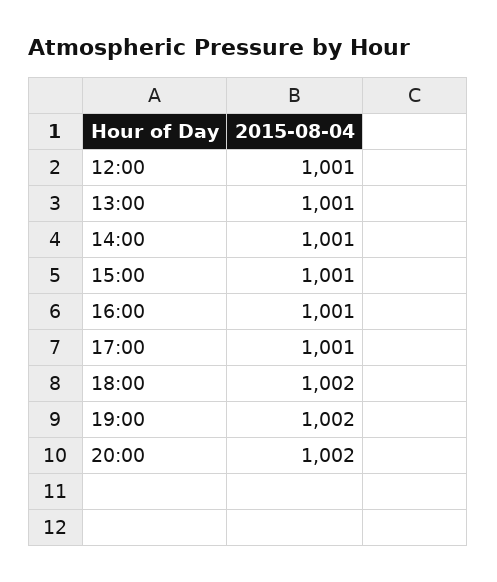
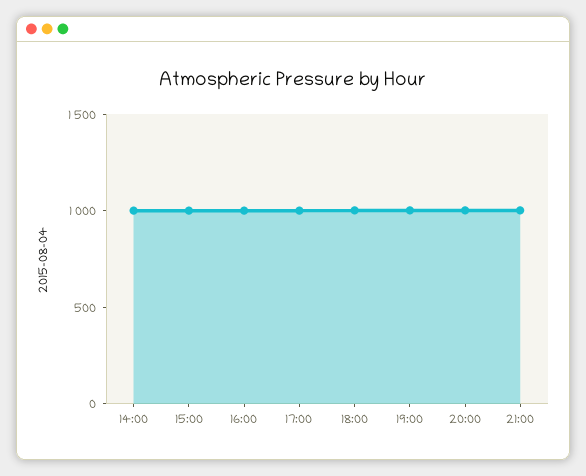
12:00: 1001 -> none
13:00: 1001 -> none
21:00: none -> 1000

